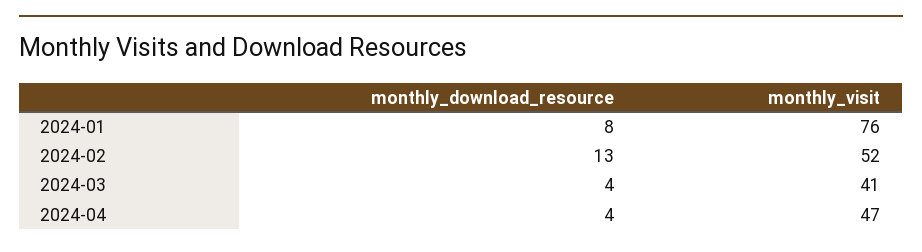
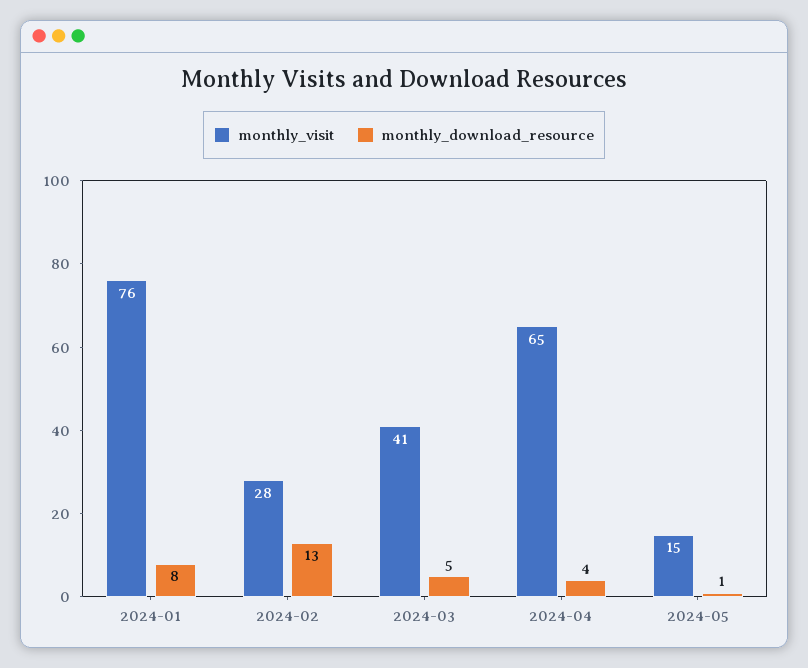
monthly_visit, 2024-02: 52 -> 28
monthly_download_resource, 2024-03: 4 -> 5
monthly_visit, 2024-04: 47 -> 65
monthly_visit, 2024-05: none -> 15
monthly_download_resource, 2024-05: none -> 1

